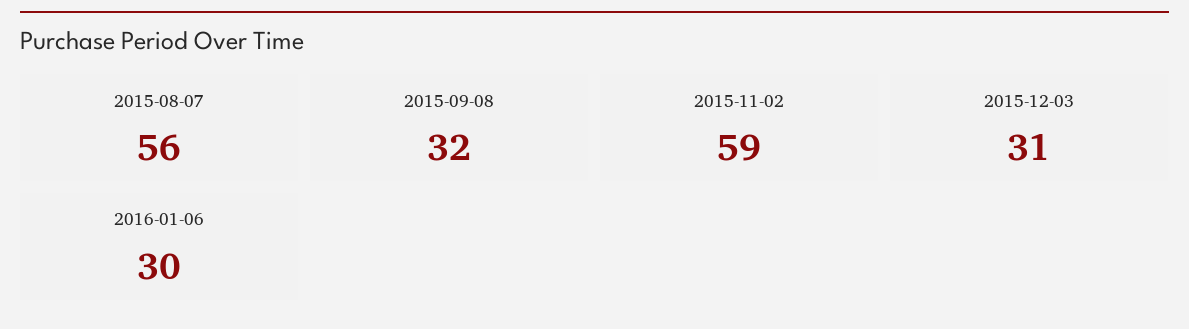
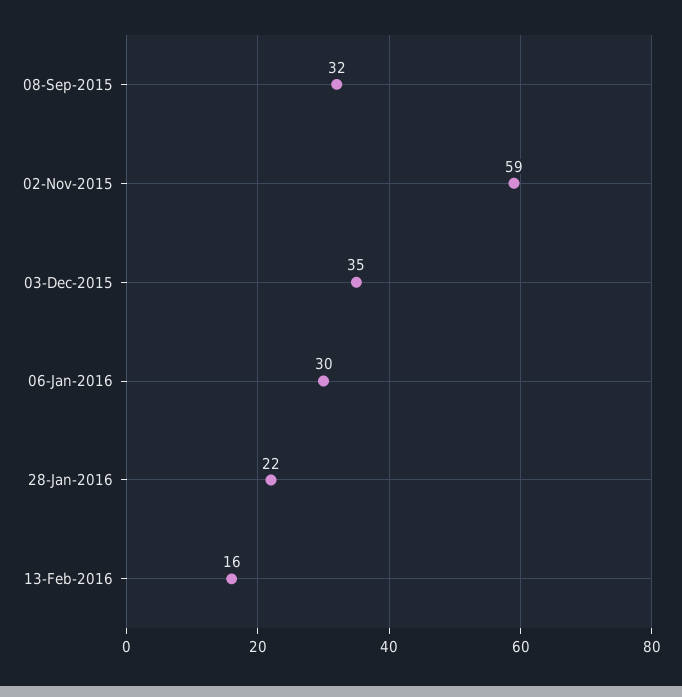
2015-08-07: 56 -> none
2015-12-03: 31 -> 35
28-Jan-2016: none -> 22
13-Feb-2016: none -> 16

